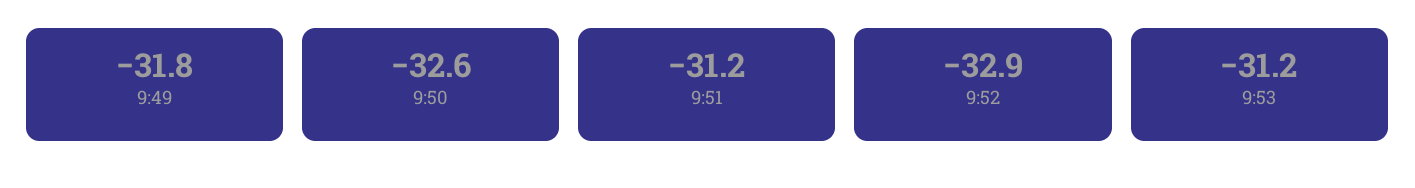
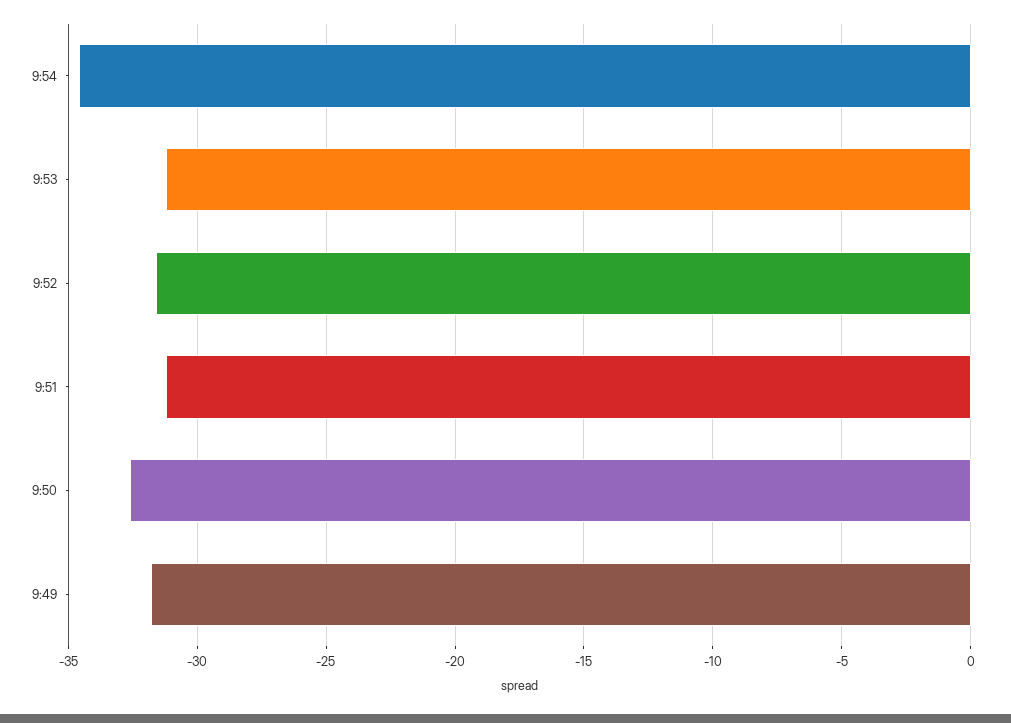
9:52: -32.9 -> -31.5
9:54: none -> -34.5

